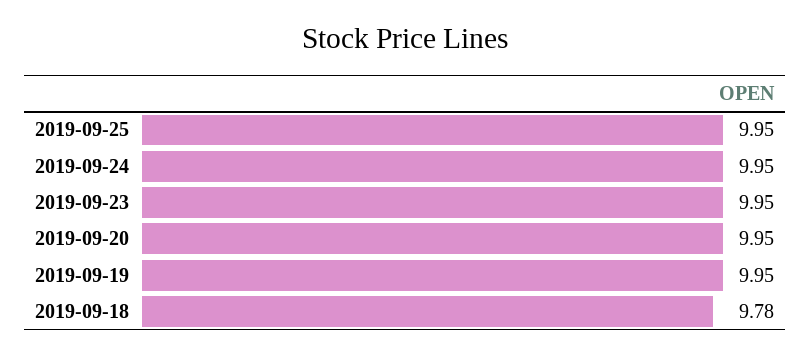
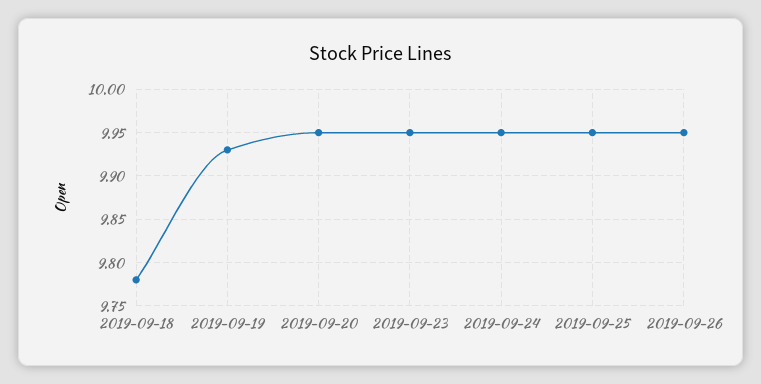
2019-09-19: 9.95 -> 9.93
2019-09-26: none -> 9.95

